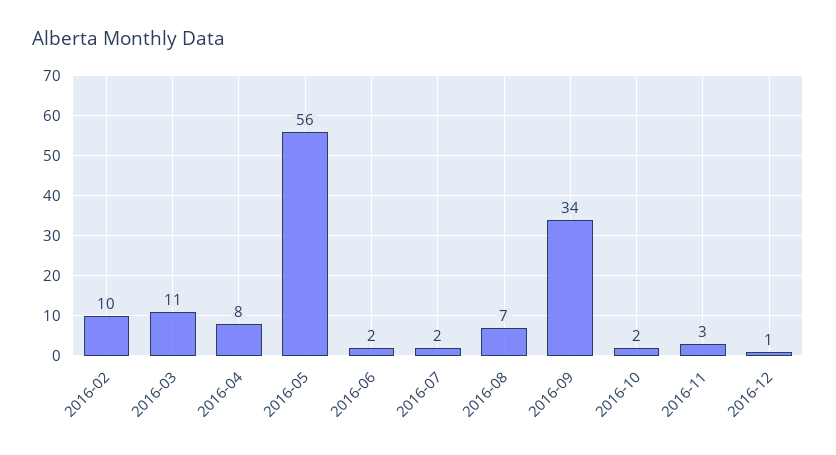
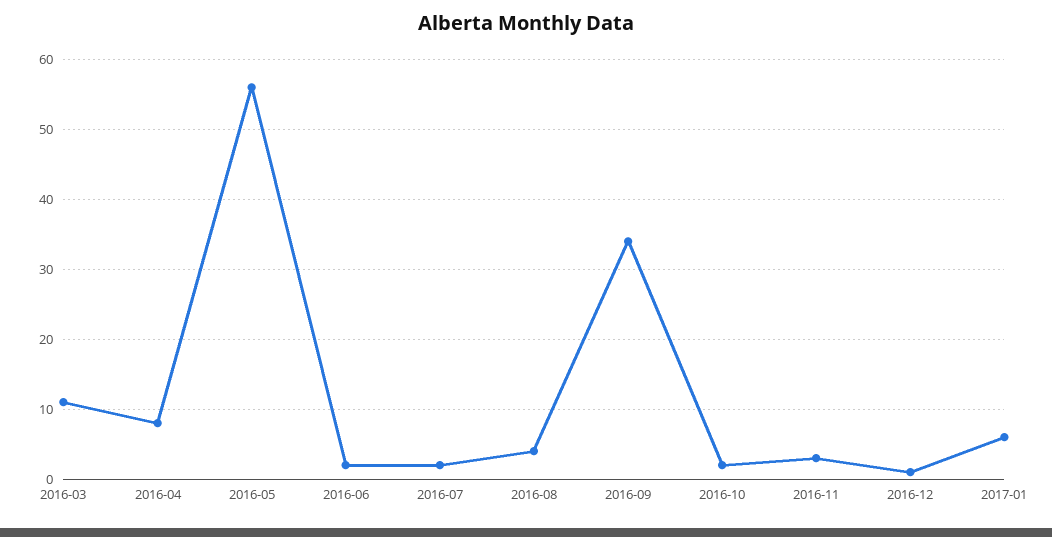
2016-02: 10 -> none
2016-08: 7 -> 4
2017-01: none -> 6

